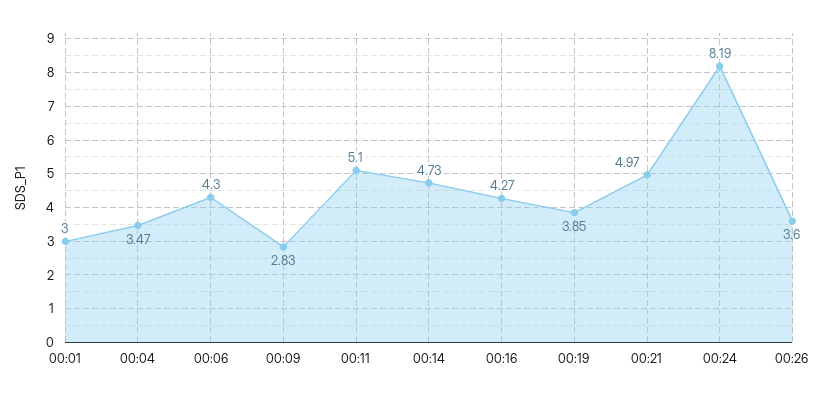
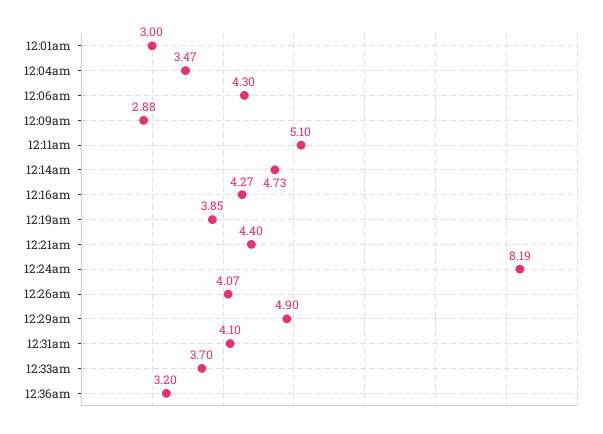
00:09: 2.83 -> 2.88
00:21: 4.97 -> 4.4
00:26: 3.6 -> 4.07
12:29am: none -> 4.9
12:31am: none -> 4.1
12:33am: none -> 3.7
12:36am: none -> 3.2

